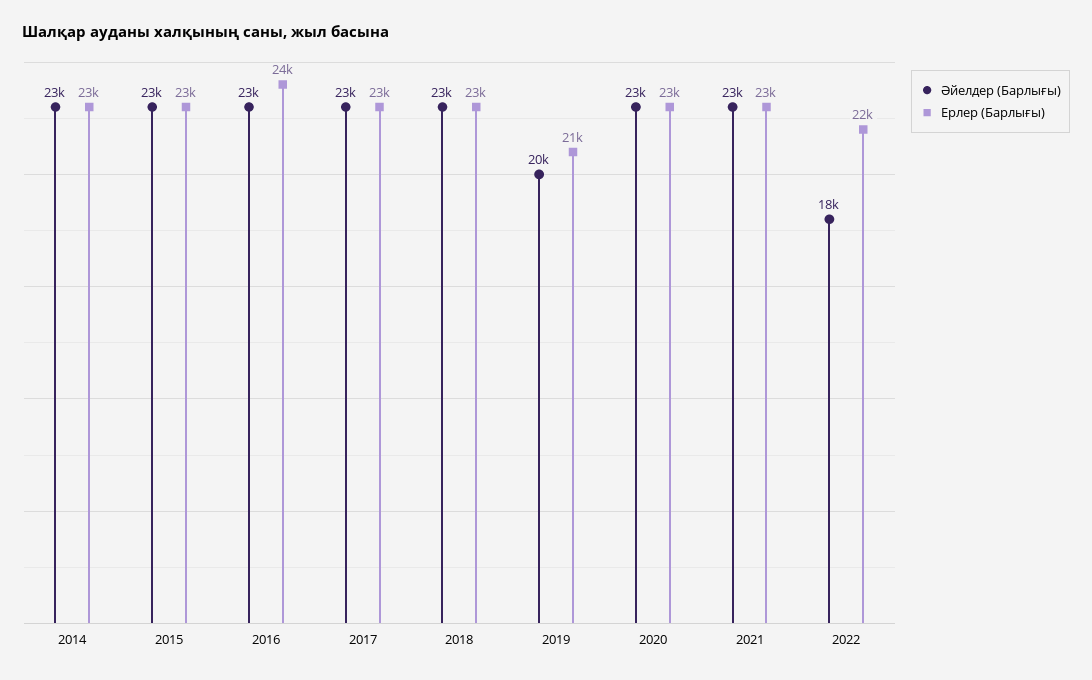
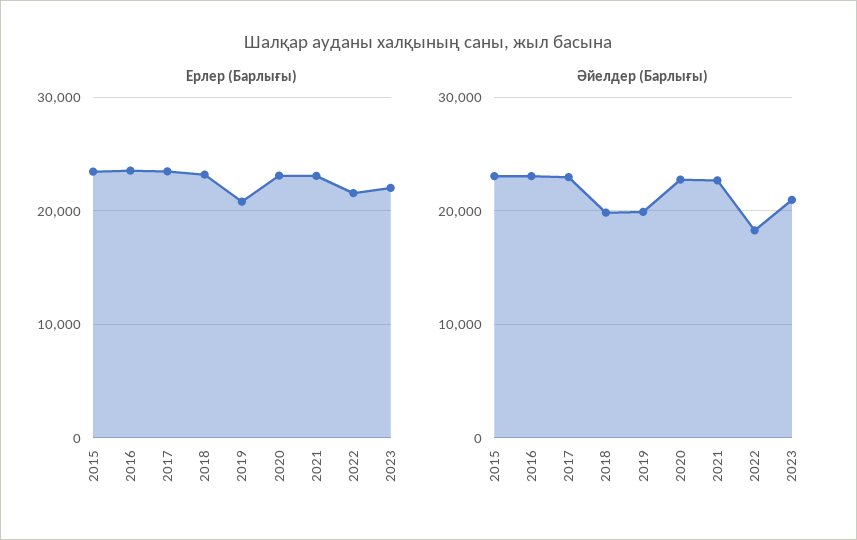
Әйелдер (Барлығы), 2014: 23000 -> none
Ерлер (Барлығы), 2014: 23000 -> none
Әйелдер (Барлығы), 2018: 23000 -> 20000
Ерлер (Барлығы), 2023: none -> 22000
Әйелдер (Барлығы), 2023: none -> 21000

